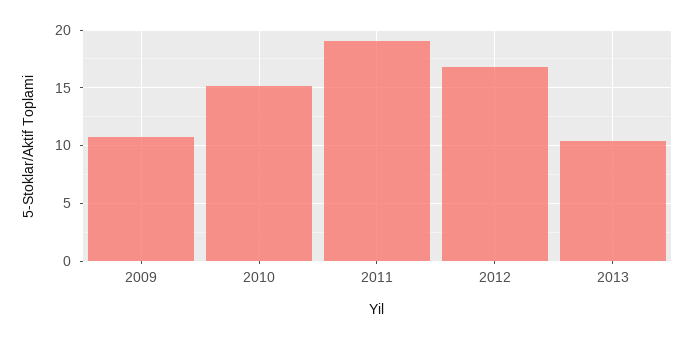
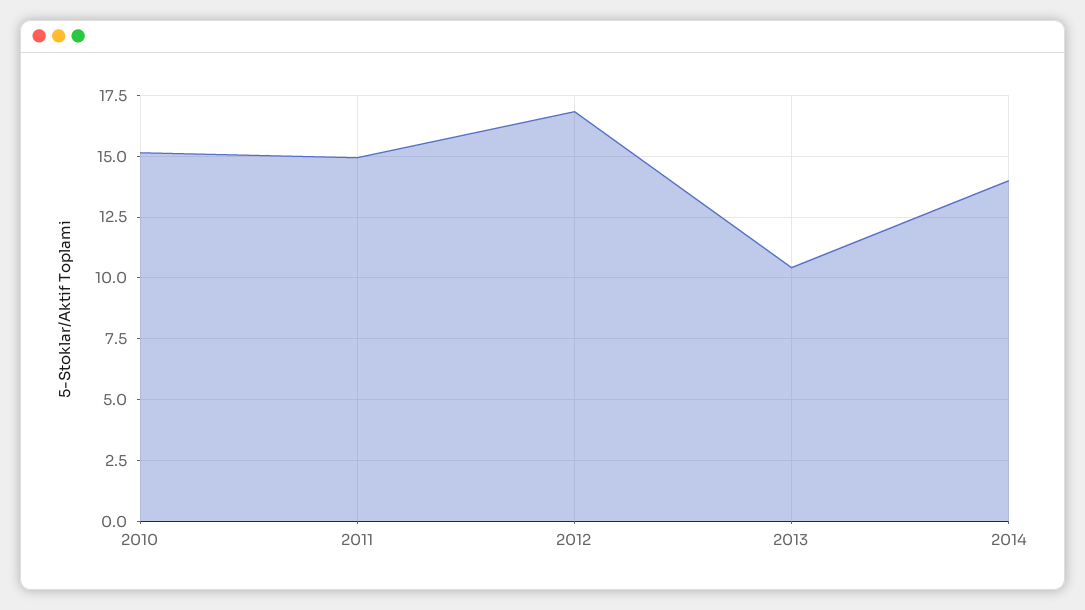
2009: 11 -> none
2011: 19 -> 15
2014: none -> 14

